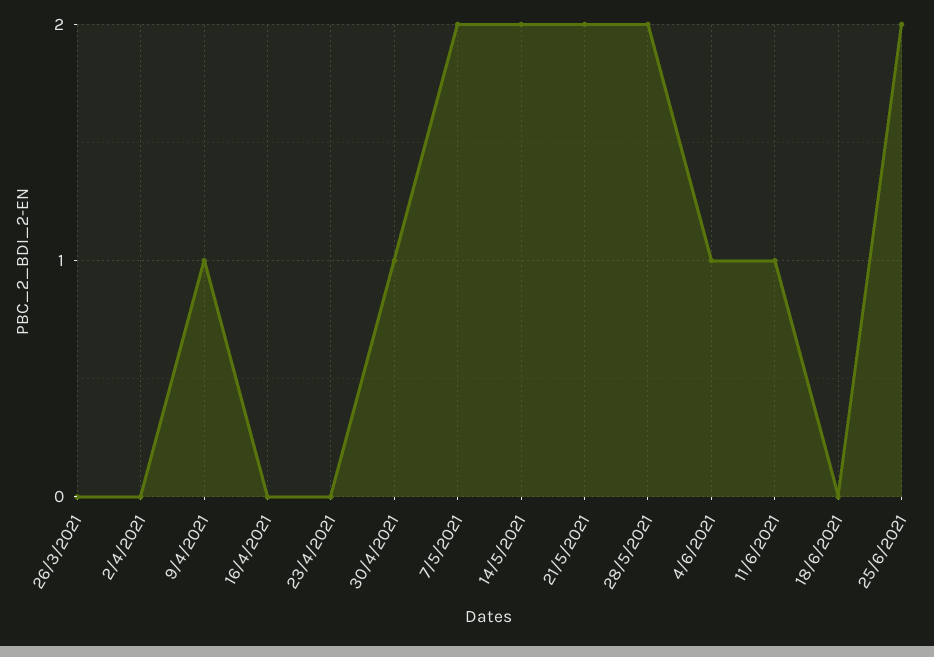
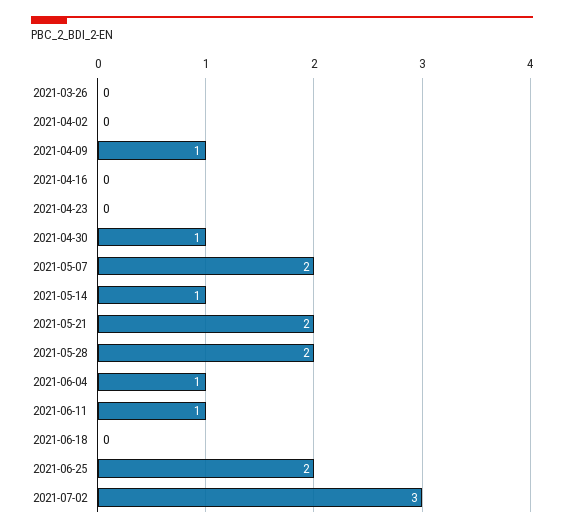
14/5/2021: 2 -> 1
2021-07-02: none -> 3

